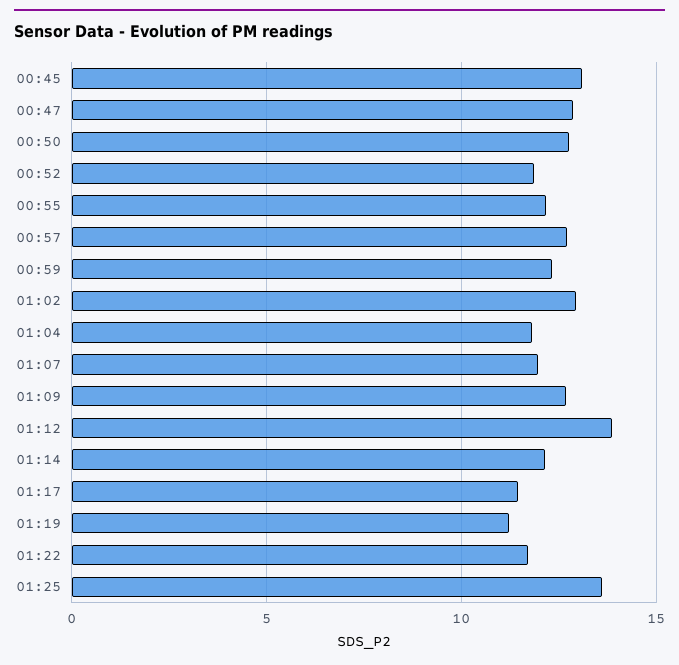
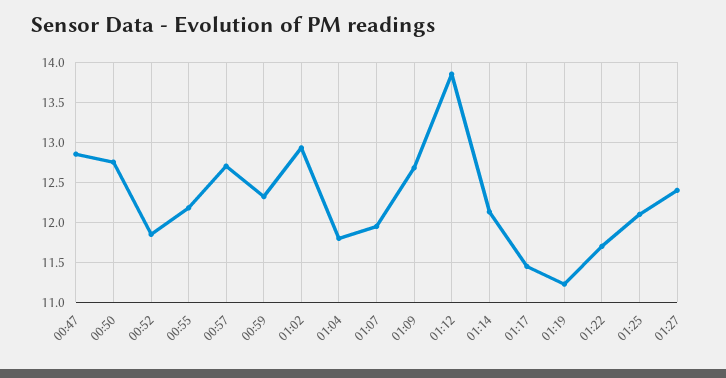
00:45: 13 -> none
01:25: 13.5 -> 12.1
01:27: none -> 12.4

